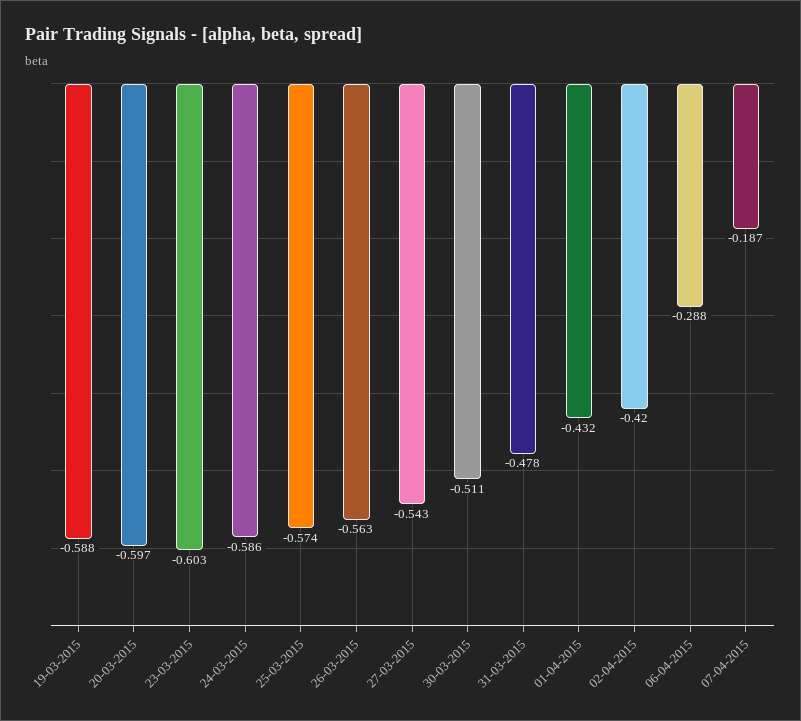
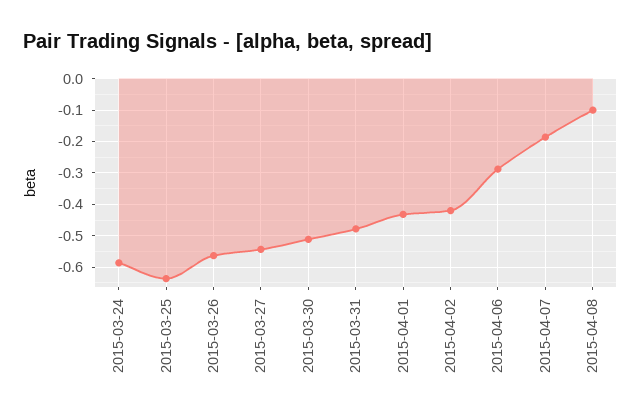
19-03-2015: -0.588 -> none
20-03-2015: -0.597 -> none
23-03-2015: -0.603 -> none
25-03-2015: -0.574 -> -0.64
2015-04-08: none -> -0.1

